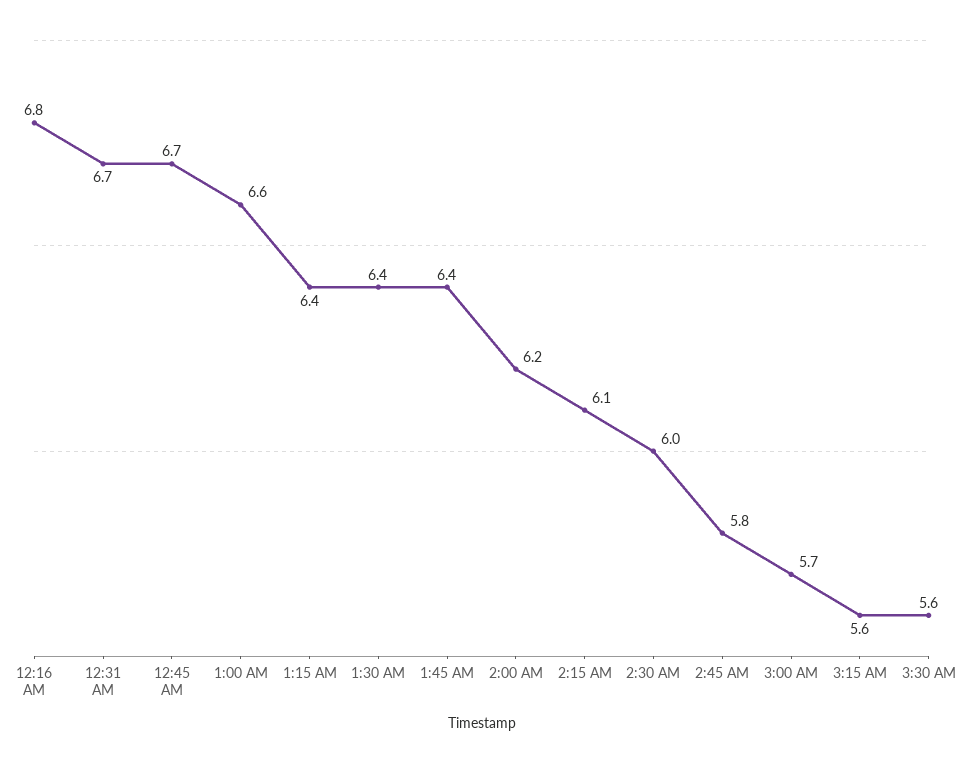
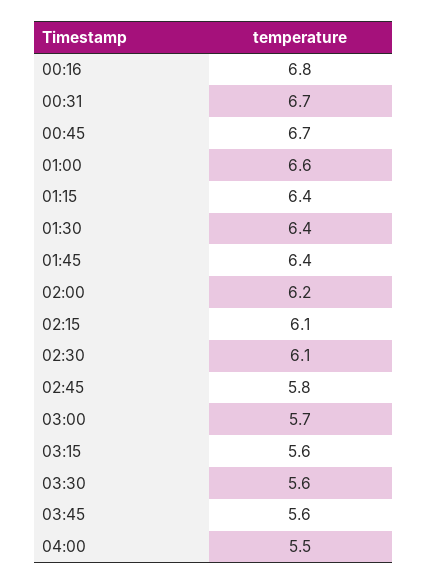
2:30 AM: 6 -> 6.1
03:45: none -> 5.6
04:00: none -> 5.5

